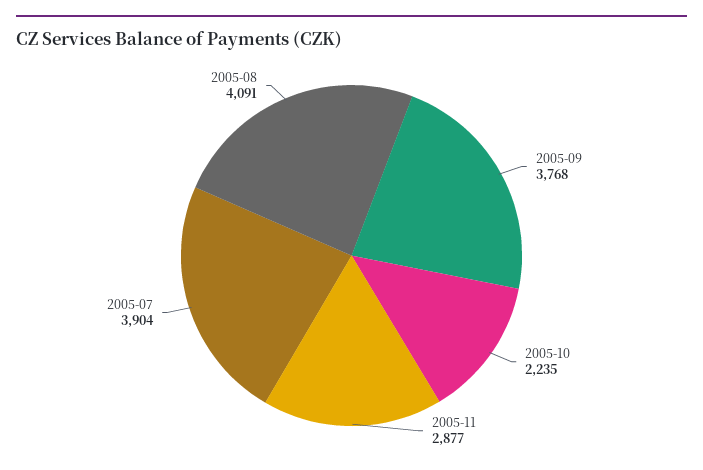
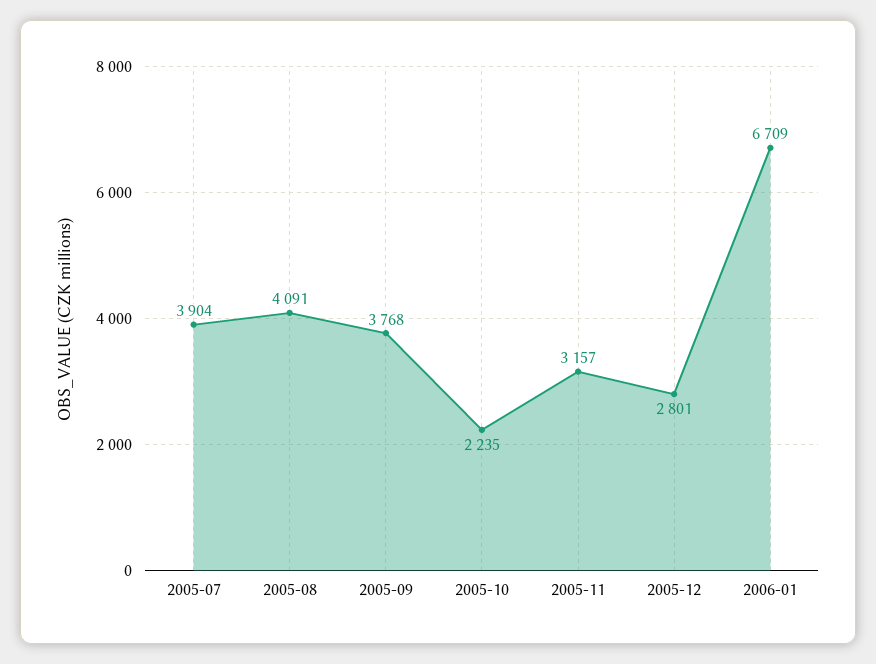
2005-11: 2877 -> 3157
2005-12: none -> 2801
2006-01: none -> 6709

